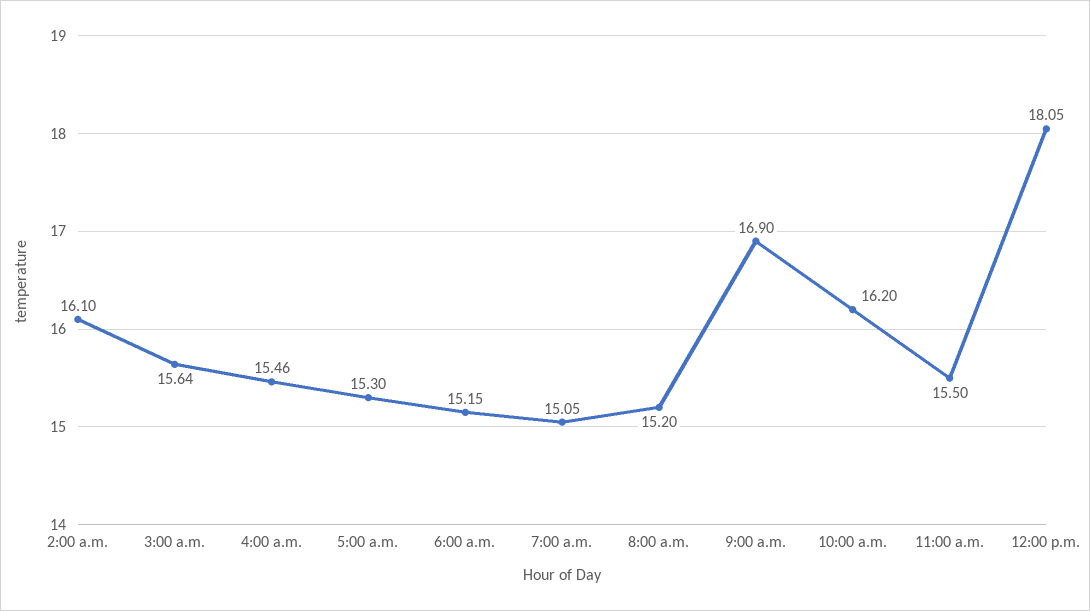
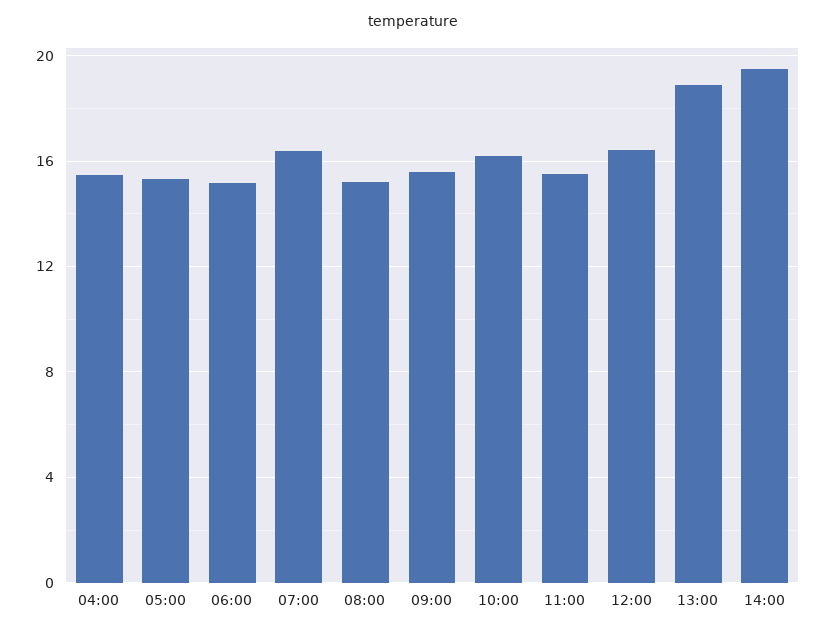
2:00 a.m.: 16.1 -> none
3:00 a.m.: 15.64 -> none
7:00 a.m.: 15.05 -> 16.5
9:00 a.m.: 16.9 -> 15.5
12:00 p.m.: 18.05 -> 16.5
13:00: none -> 19
14:00: none -> 19.5

